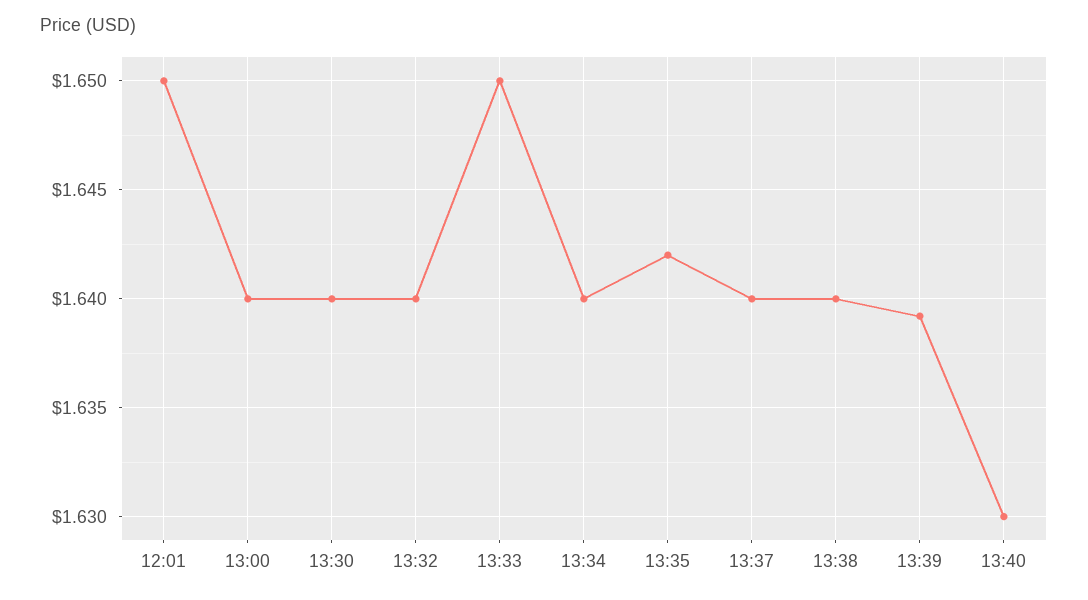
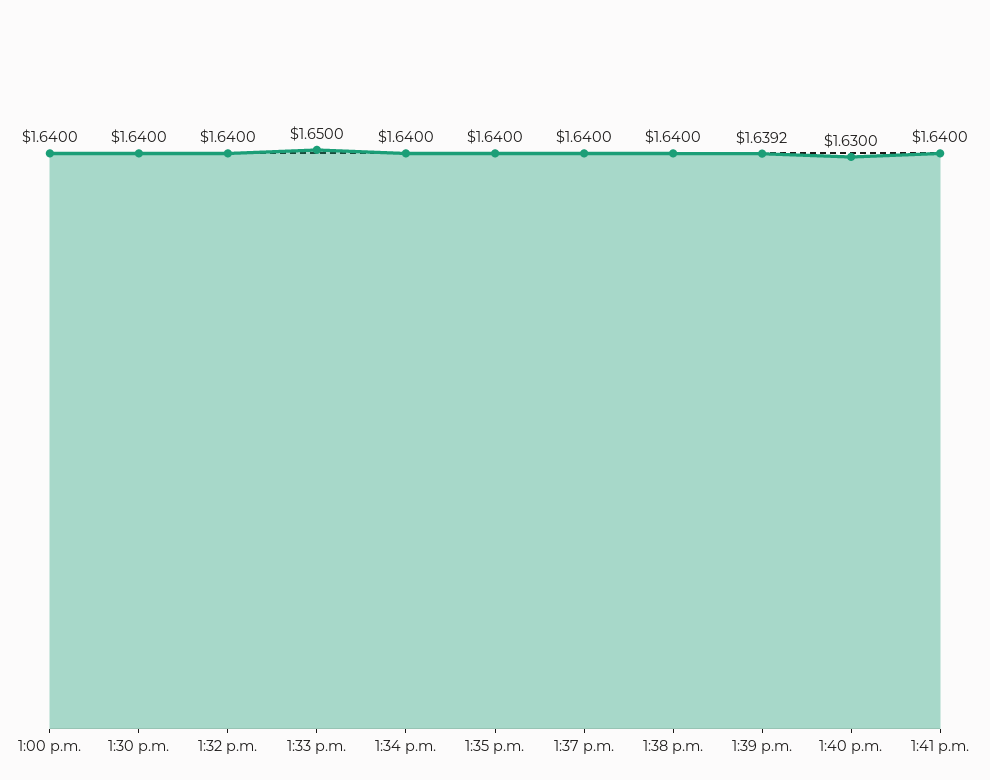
12:01: 1.65 -> none
13:35: 1.642 -> 1.64
1:41 p.m.: none -> 1.64

